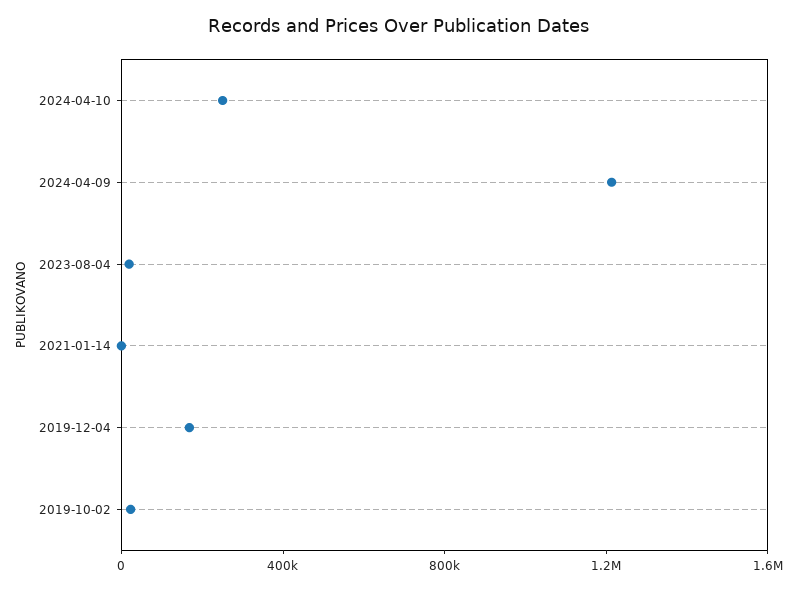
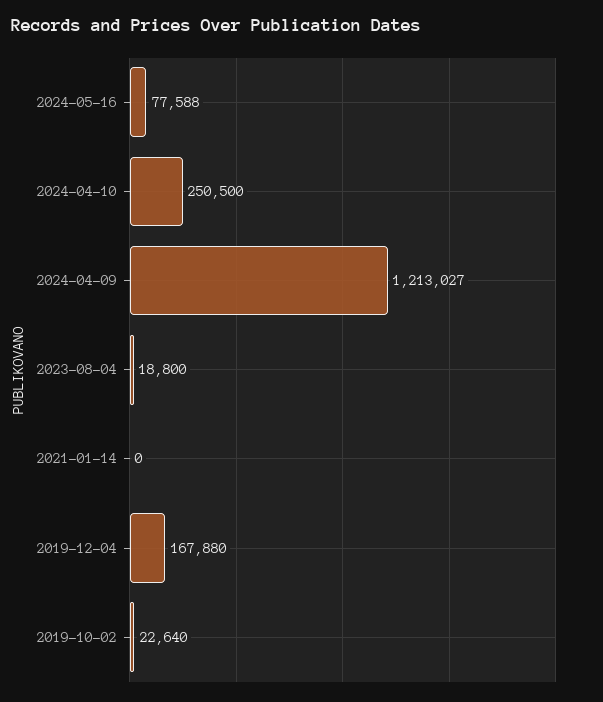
2024-05-16: none -> 77588

